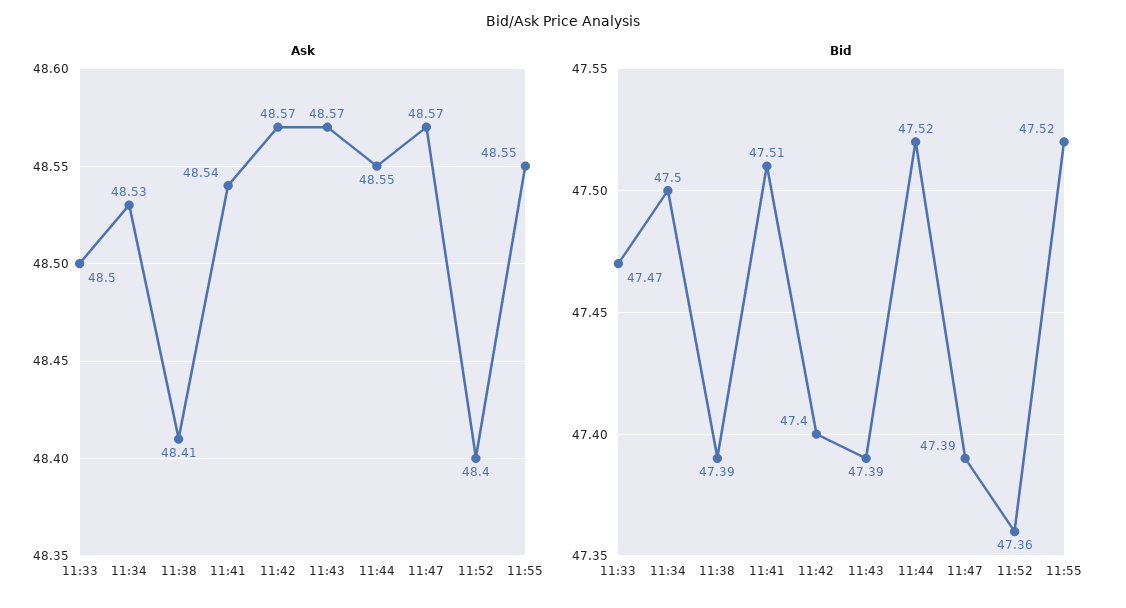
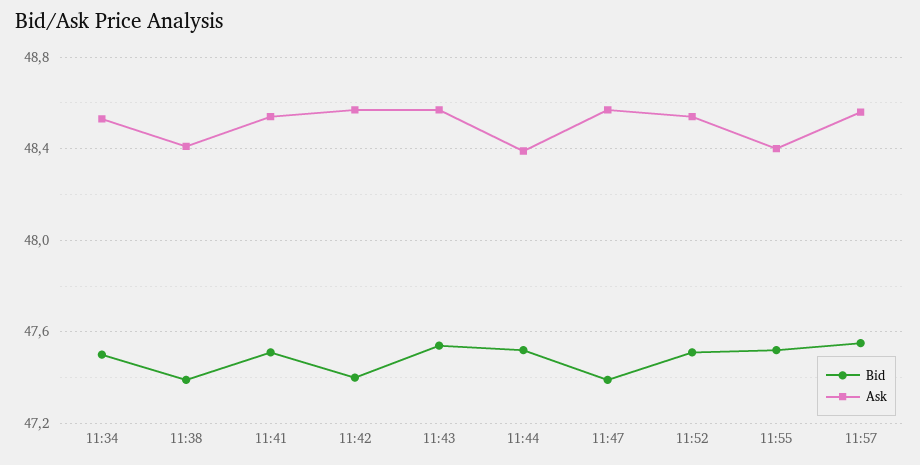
Ask, 11:33: 48.5 -> none
Ask, 11:44: 48.55 -> 48.4
Ask, 11:52: 48.4 -> 48.55
Ask, 11:55: 48.55 -> 48.4
Bid, 11:33: 47.47 -> none
Bid, 11:43: 47.39 -> 47.55
Bid, 11:52: 47.36 -> 47.5
Bid, 11:57: none -> 47.55
Ask, 11:57: none -> 48.55

